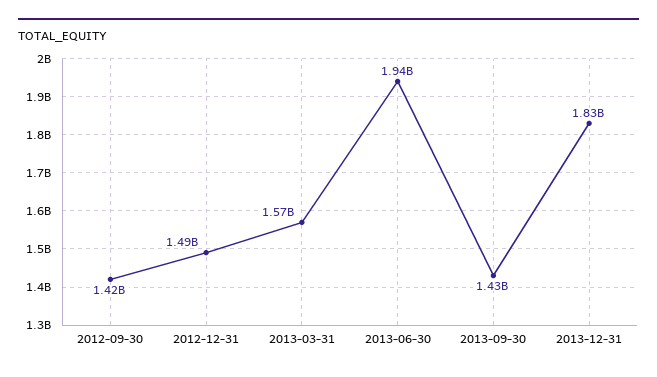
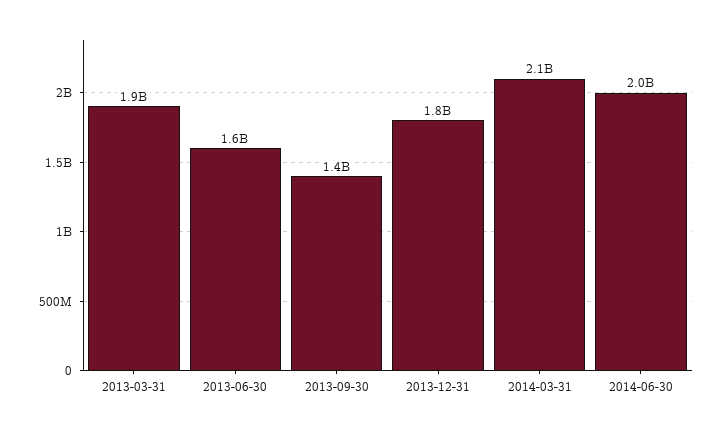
2012-09-30: 1420000000 -> none
2012-12-31: 1490000000 -> none
2013-03-31: 1570000000 -> 1900000000
2013-06-30: 1940000000 -> 1600000000
2014-03-31: none -> 2100000000
2014-06-30: none -> 2000000000

